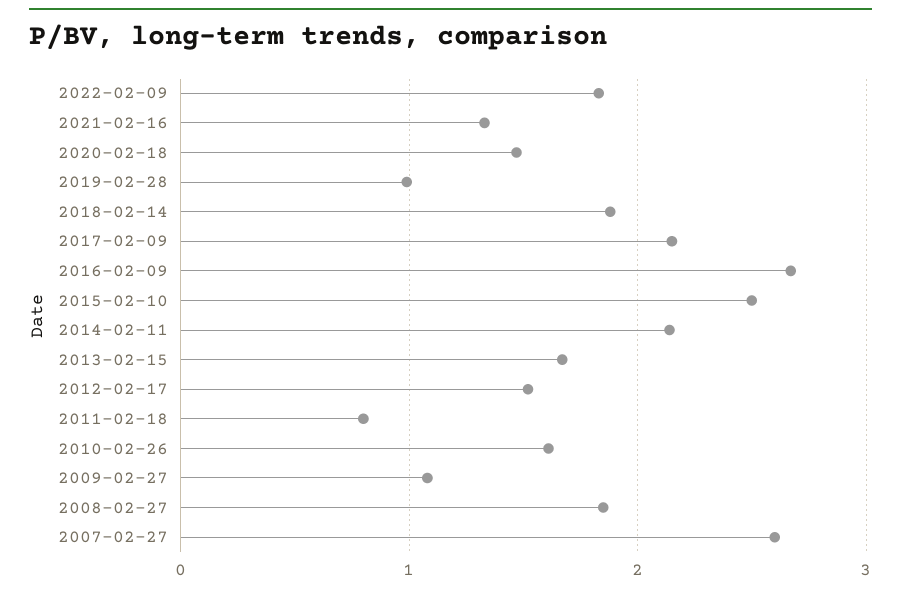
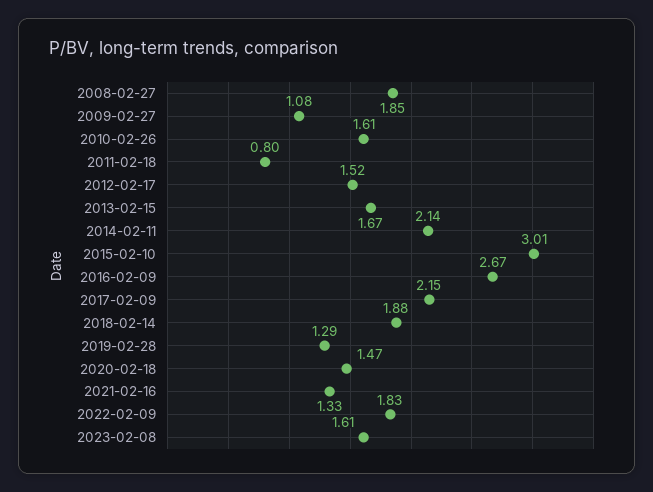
2019-02-28: 1 -> 1.29
2015-02-10: 2.5 -> 3.01
2007-02-27: 2.6 -> none
2023-02-08: none -> 1.61

